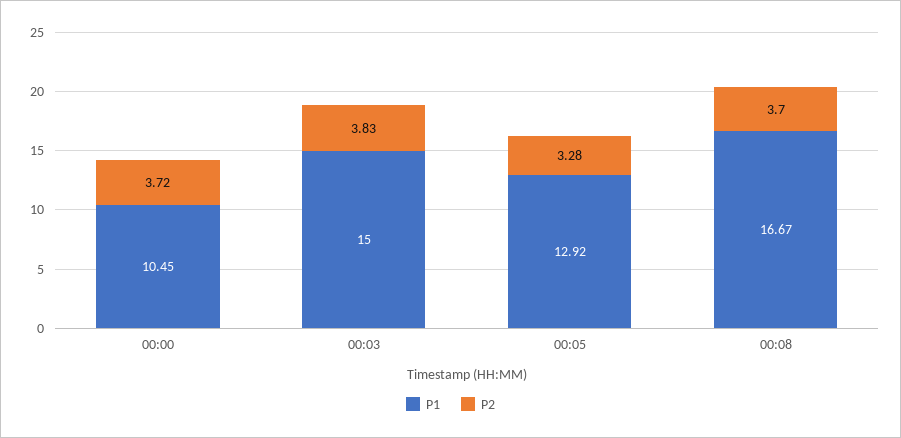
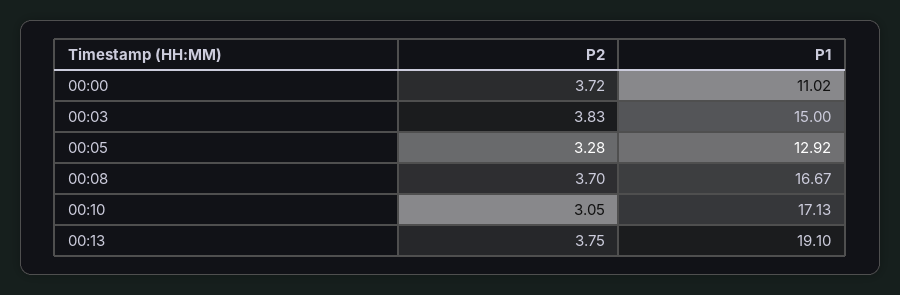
P1, 00:00: 10.45 -> 11.02
P2, 00:10: none -> 3.05
P1, 00:10: none -> 17.13
P2, 00:13: none -> 3.75
P1, 00:13: none -> 19.1

